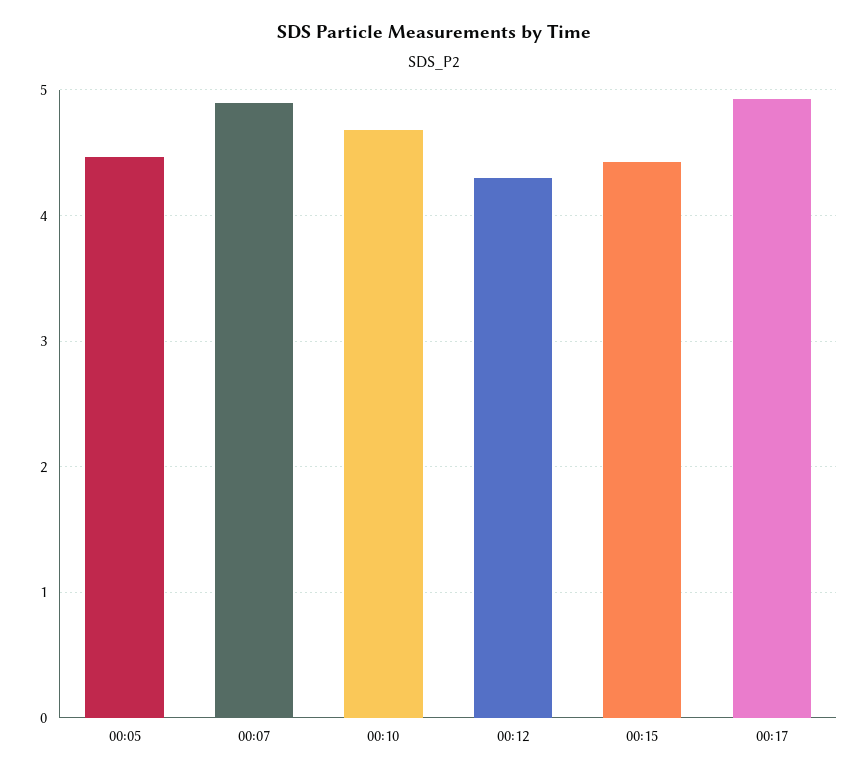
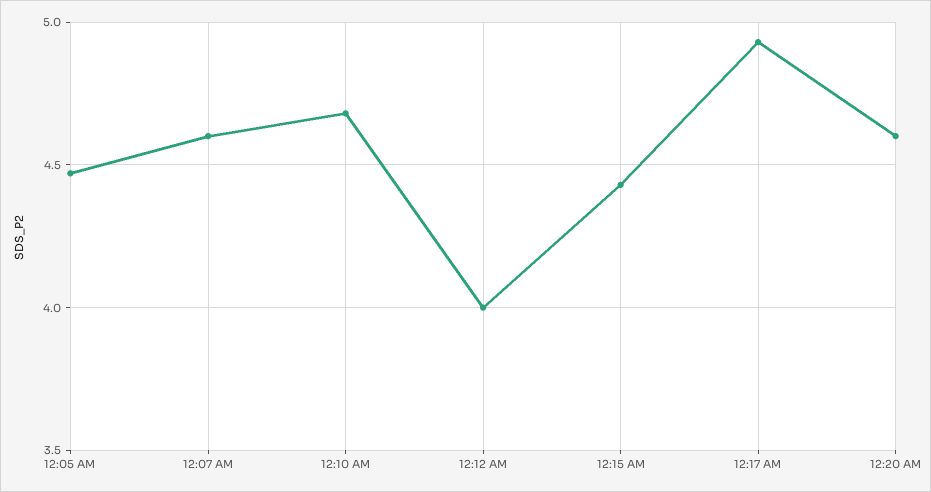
00:07: 4.9 -> 4.6
00:12: 4.3 -> 4
12:20 AM: none -> 4.6

